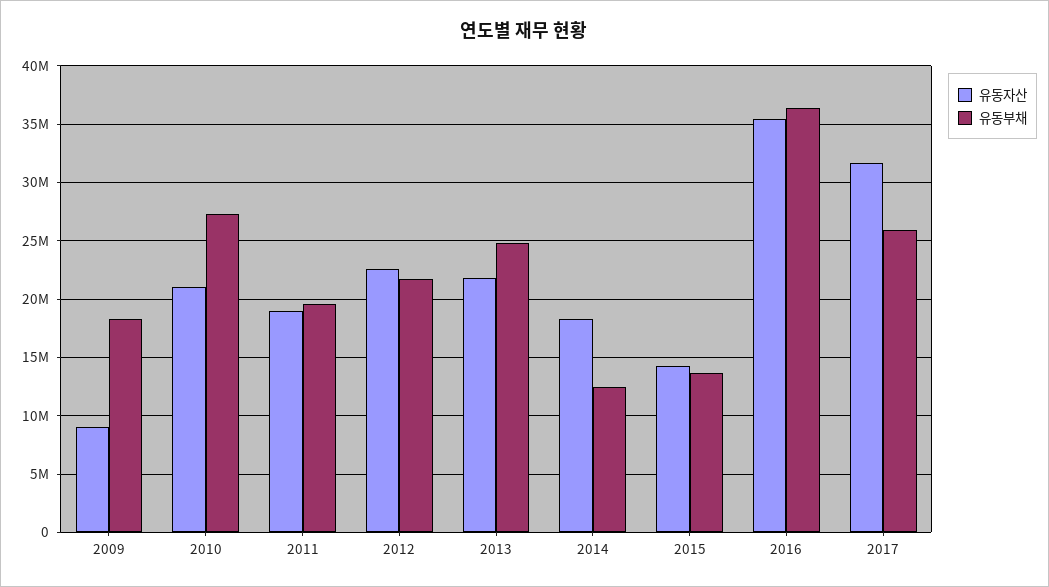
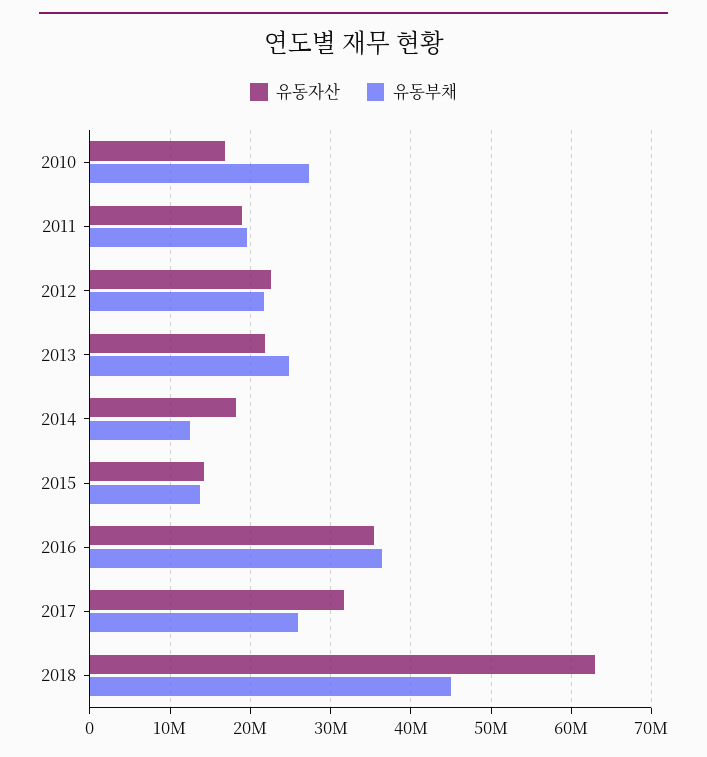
유동자산, 2009: 9000000 -> none
유동부채, 2009: 18000000 -> none
유동자산, 2010: 21000000 -> 17000000
유동자산, 2018: none -> 63000000
유동부채, 2018: none -> 45000000

